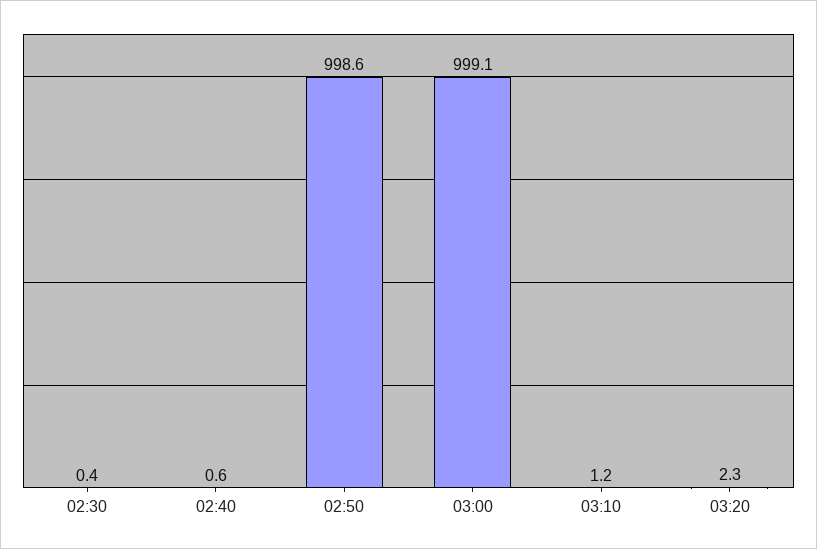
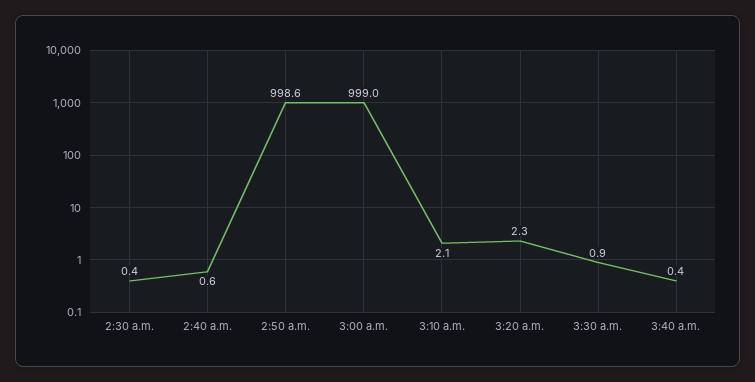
03:00: 999.1 -> 999
03:10: 1.2 -> 2.1
3:30 a.m.: none -> 0.9
3:40 a.m.: none -> 0.4

